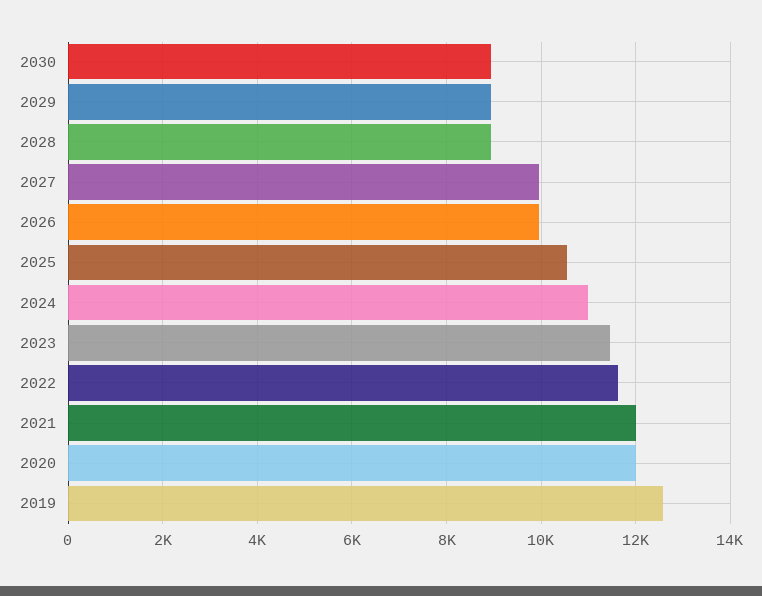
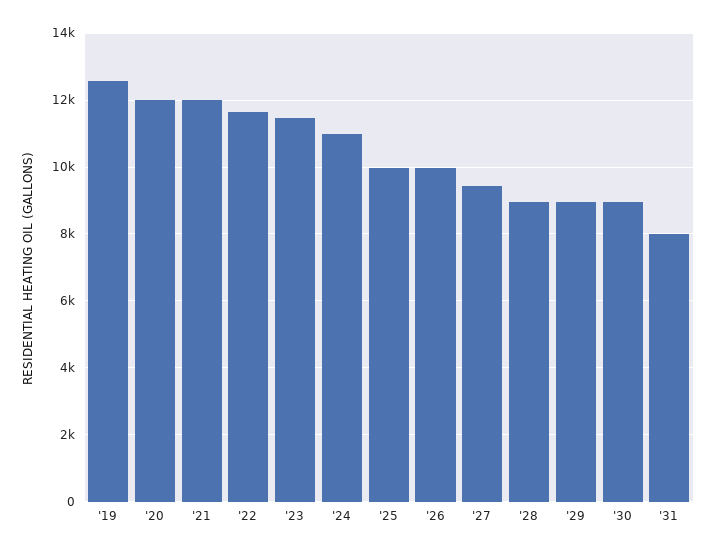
2027: 10000 -> 9400
2025: 10600 -> 10000
'31: none -> 8000

